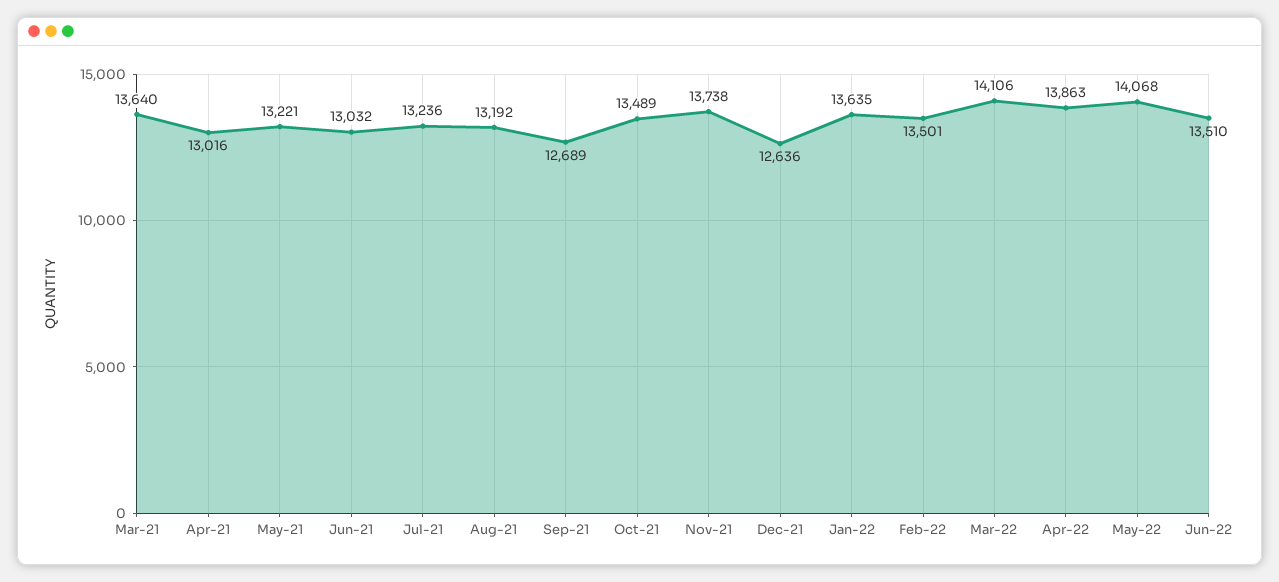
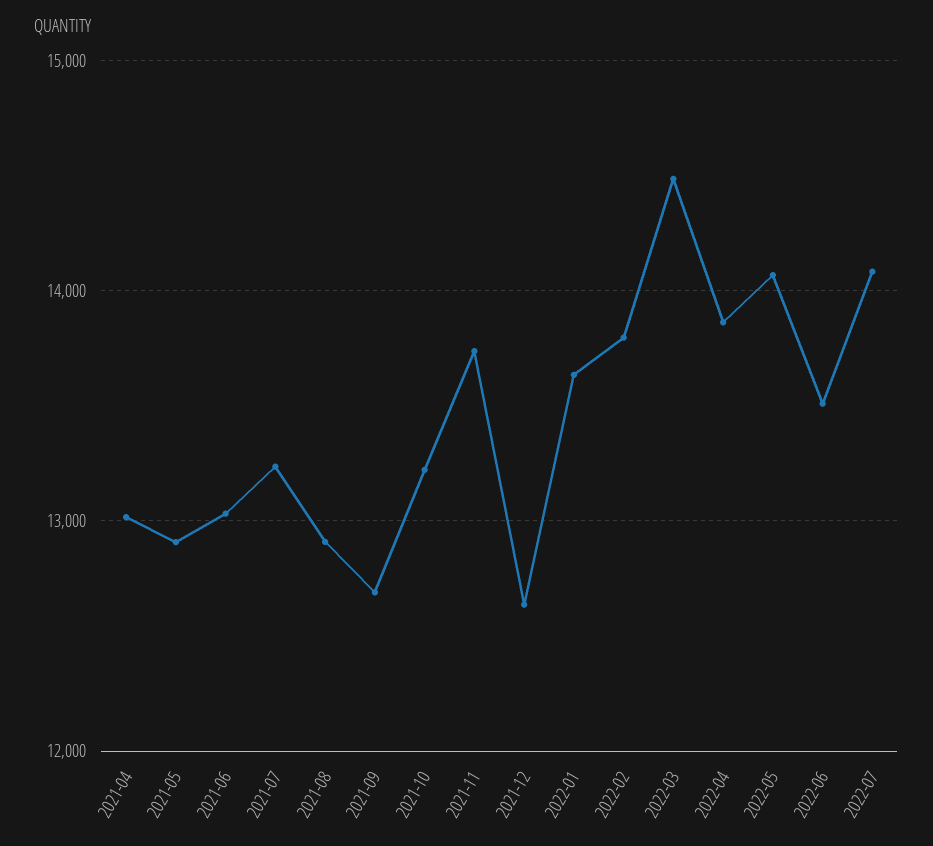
Mar-21: 13640 -> none
May-21: 13221 -> 12900
Aug-21: 13192 -> 12900
Oct-21: 13489 -> 13200
Feb-22: 13501 -> 13800
Mar-22: 14106 -> 14500
2022-07: none -> 14100

